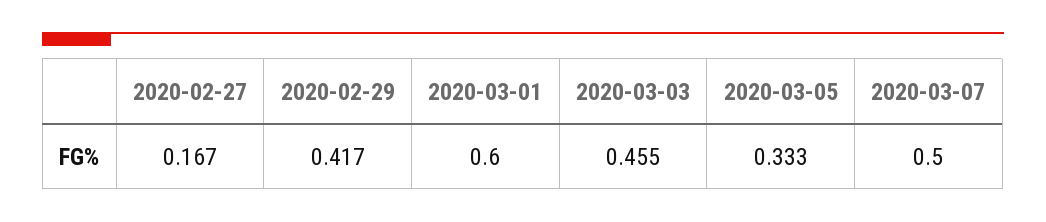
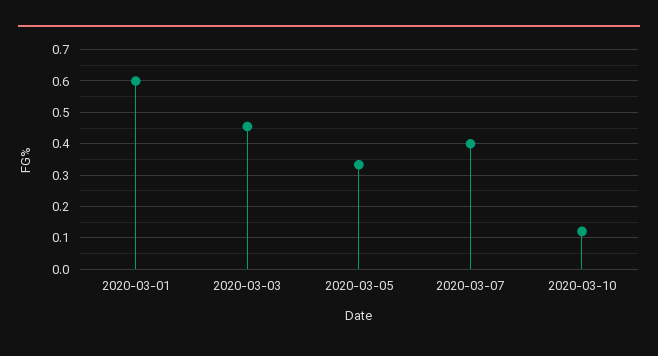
2020-02-27: 0.167 -> none
2020-02-29: 0.417 -> none
2020-03-07: 0.5 -> 0.4
2020-03-10: none -> 0.12

